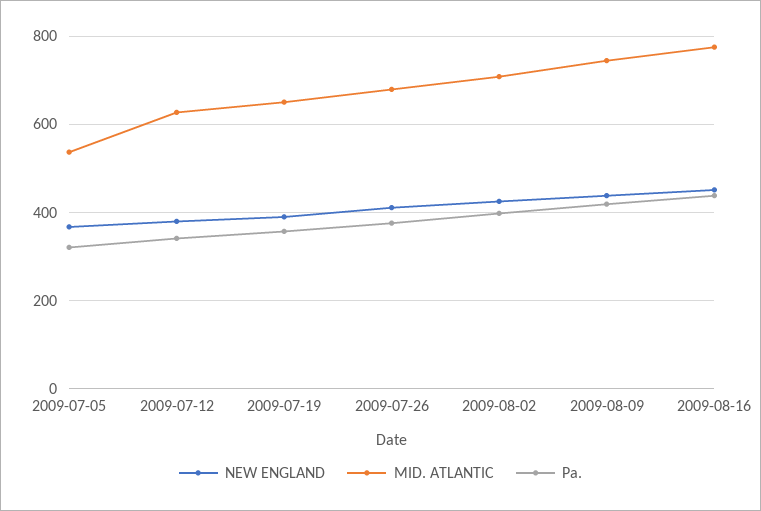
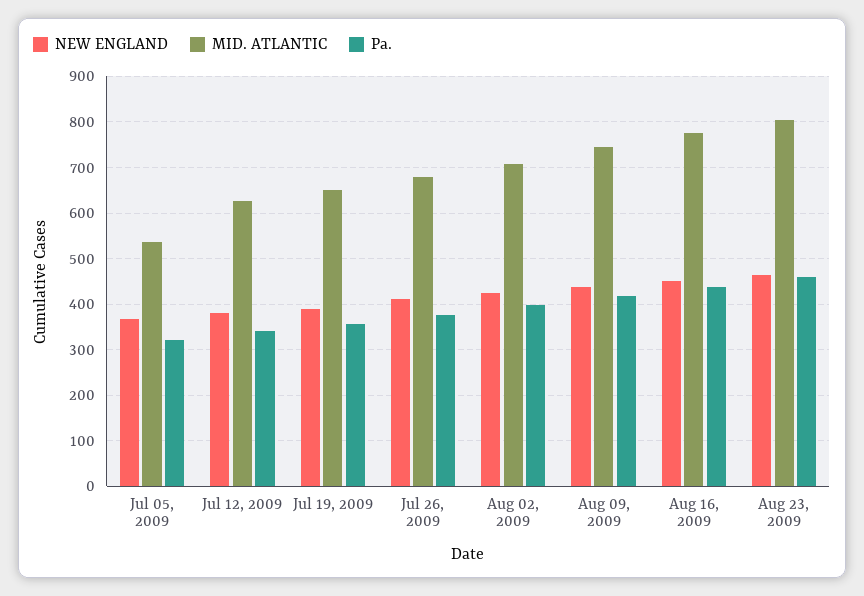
NEW ENGLAND, Aug 23, 2009: none -> 460
MID. ATLANTIC, Aug 23, 2009: none -> 800
Pa., Aug 23, 2009: none -> 460

